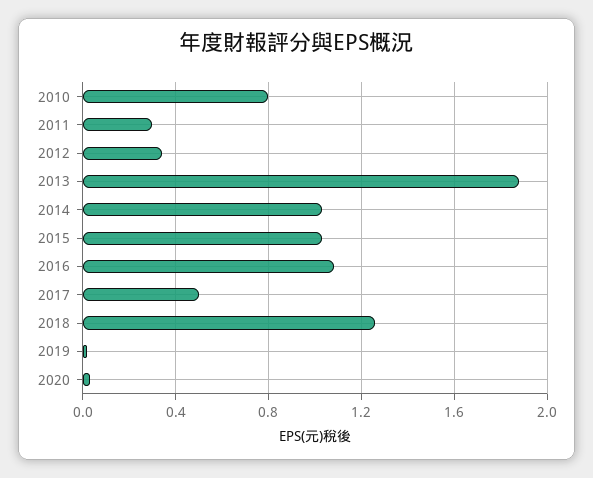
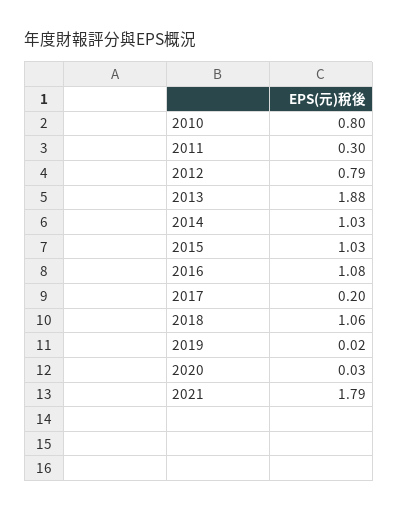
2012: 0.35 -> 0.79
2017: 0.5 -> 0.2
2018: 1.25 -> 1.06
2021: none -> 1.79

